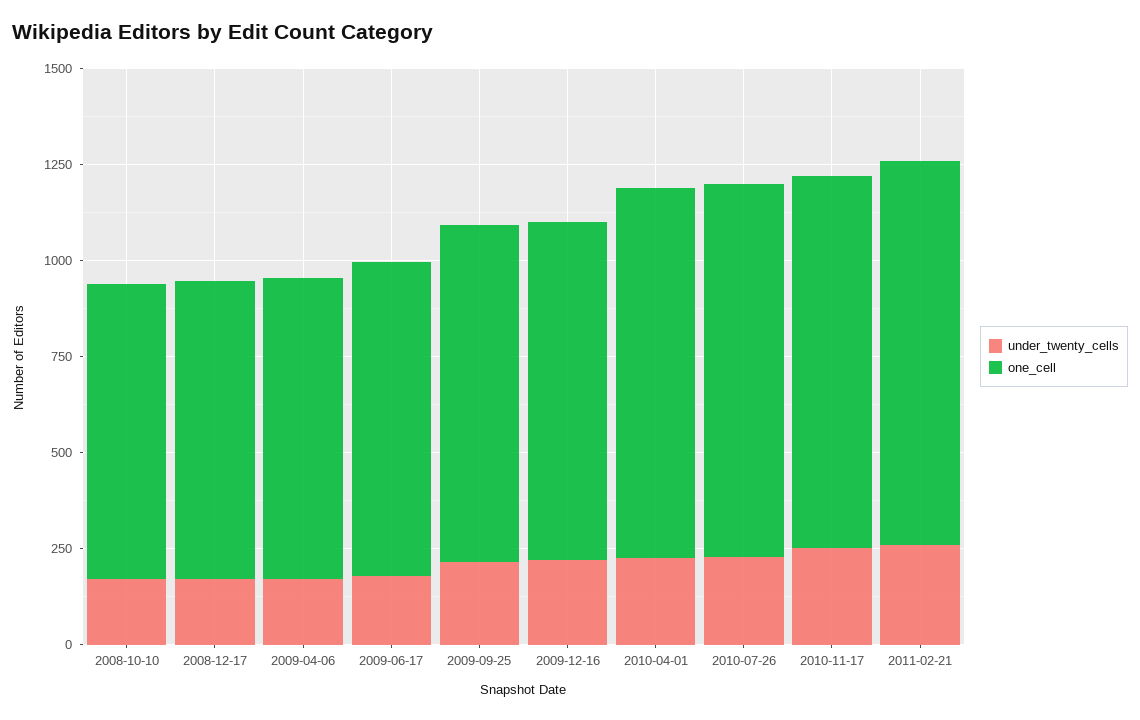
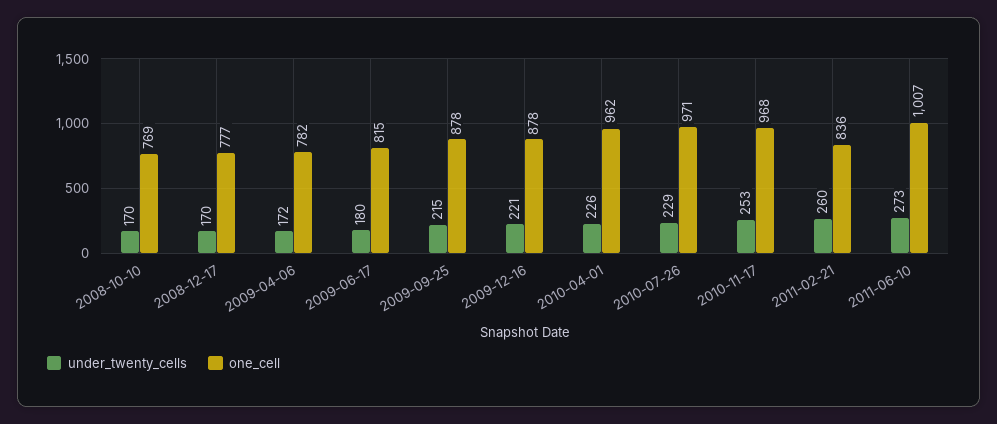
one_cell, 2011-02-21: 1000 -> 836
under_twenty_cells, 2011-06-10: none -> 273
one_cell, 2011-06-10: none -> 1007

